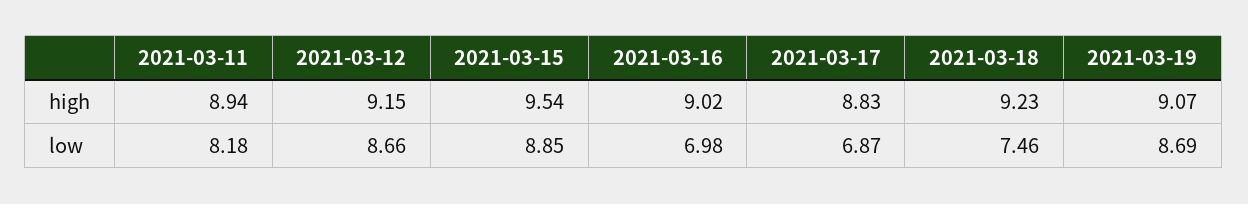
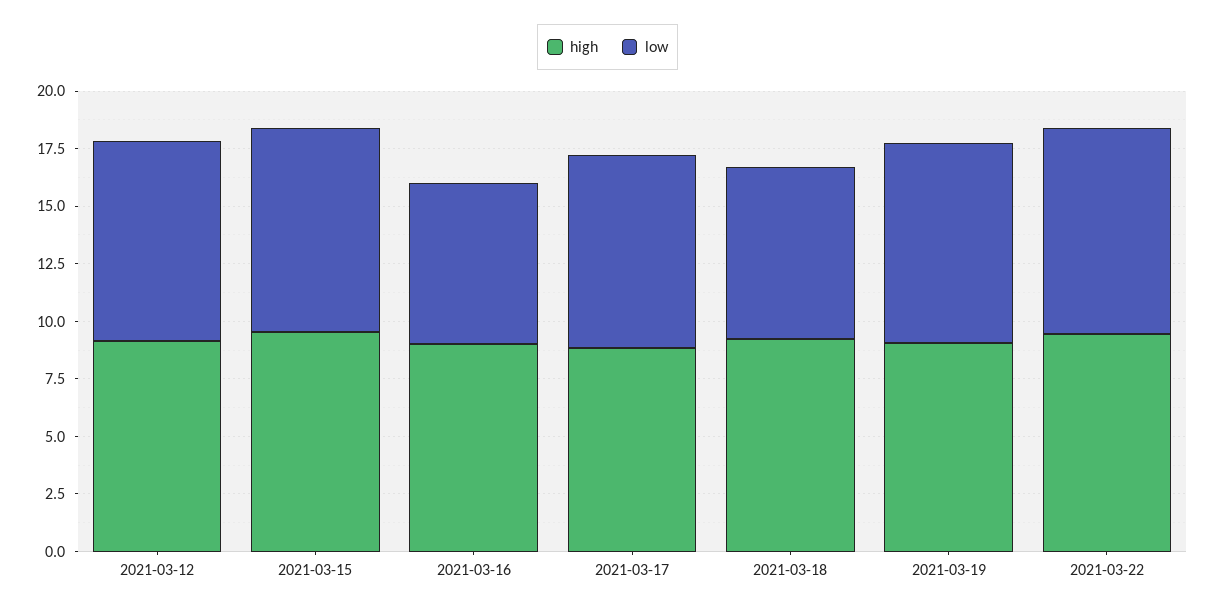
high, 2021-03-11: 8.94 -> none
low, 2021-03-11: 8.18 -> none
low, 2021-03-17: 6.87 -> 8.5
high, 2021-03-22: none -> 9.5
low, 2021-03-22: none -> 9

